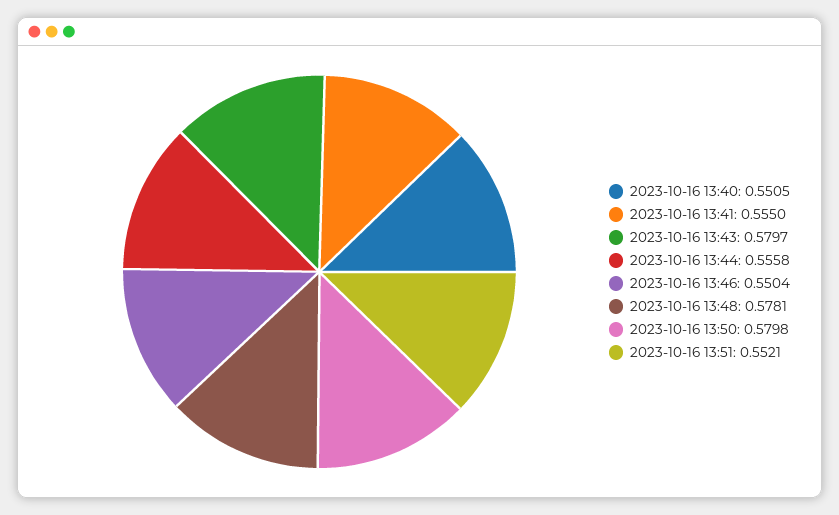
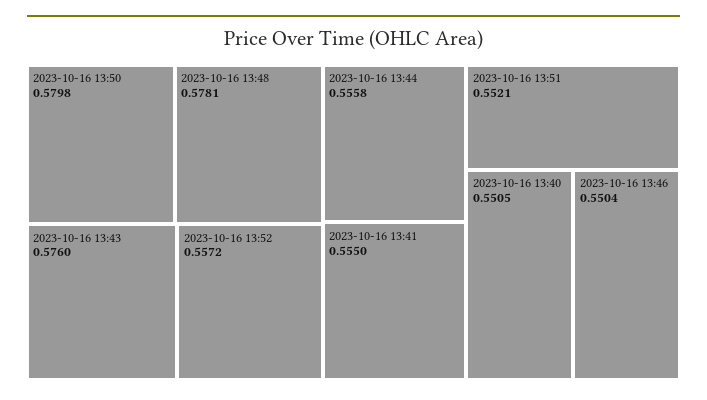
2023-10-16 13:43: 0.5797 -> 0.576
2023-10-16 13:52: none -> 0.5572

